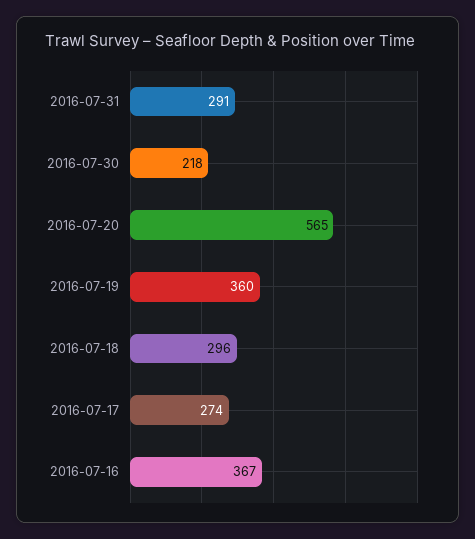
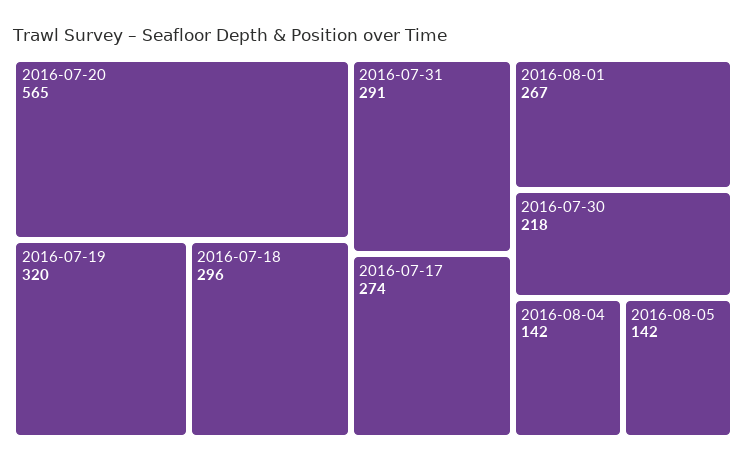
2016-07-19: 360 -> 320
2016-07-16: 367 -> none
2016-08-01: none -> 267
2016-08-04: none -> 142
2016-08-05: none -> 142

